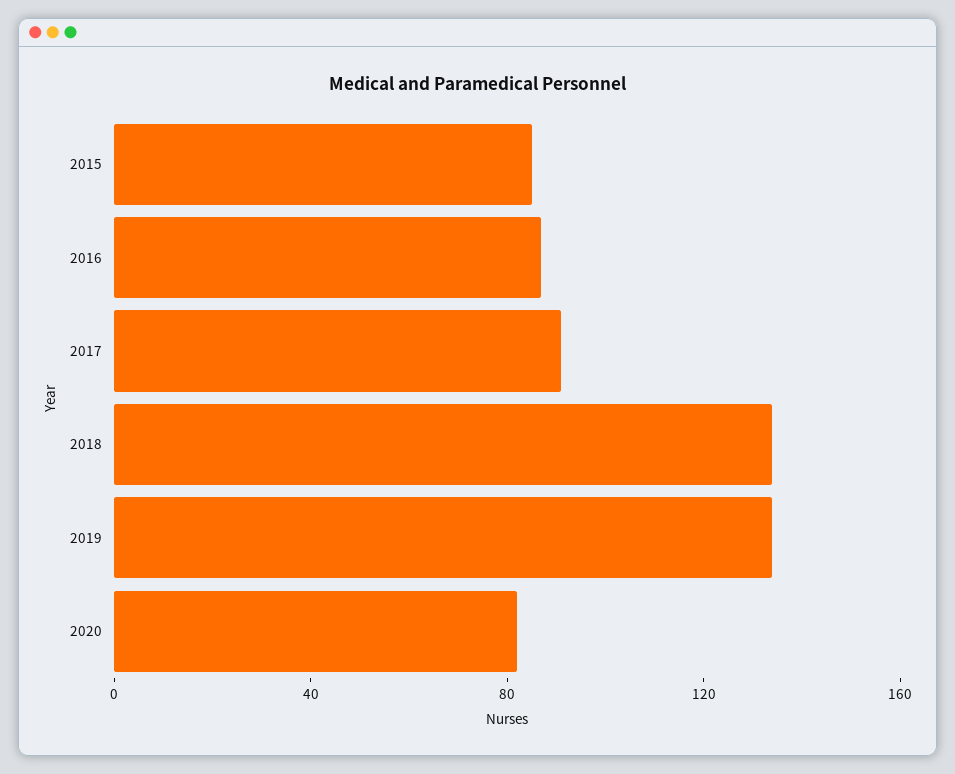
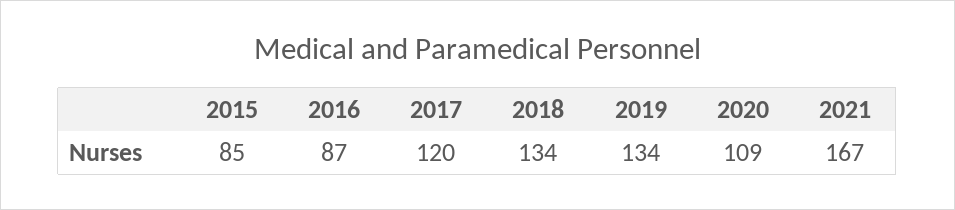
2017: 90 -> 120
2020: 80 -> 109
2021: none -> 167

